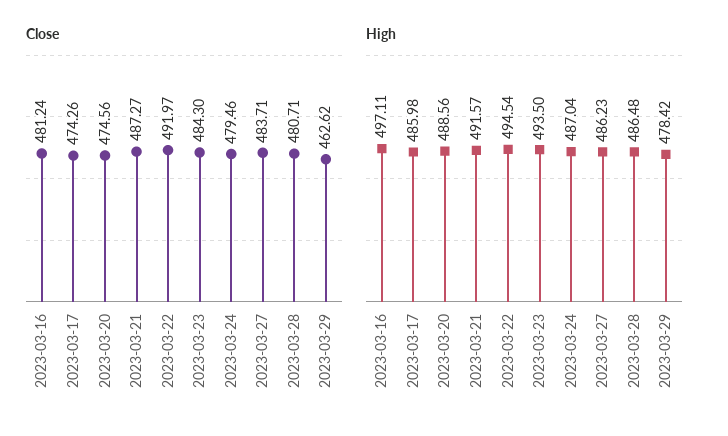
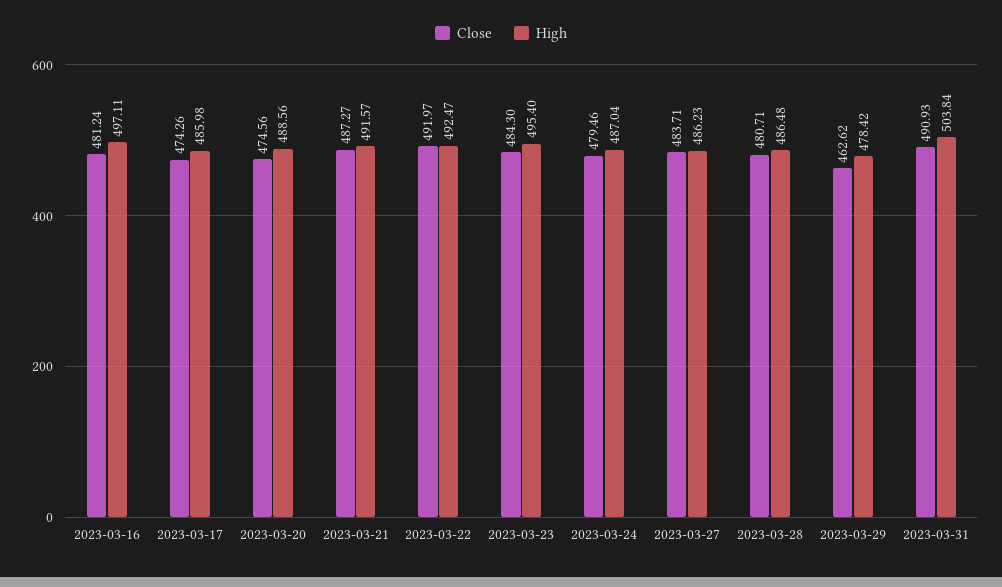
High, 2023-03-22: 494.54 -> 492.47
High, 2023-03-23: 493.5 -> 495.4
Close, 2023-03-31: none -> 490.93
High, 2023-03-31: none -> 503.84

